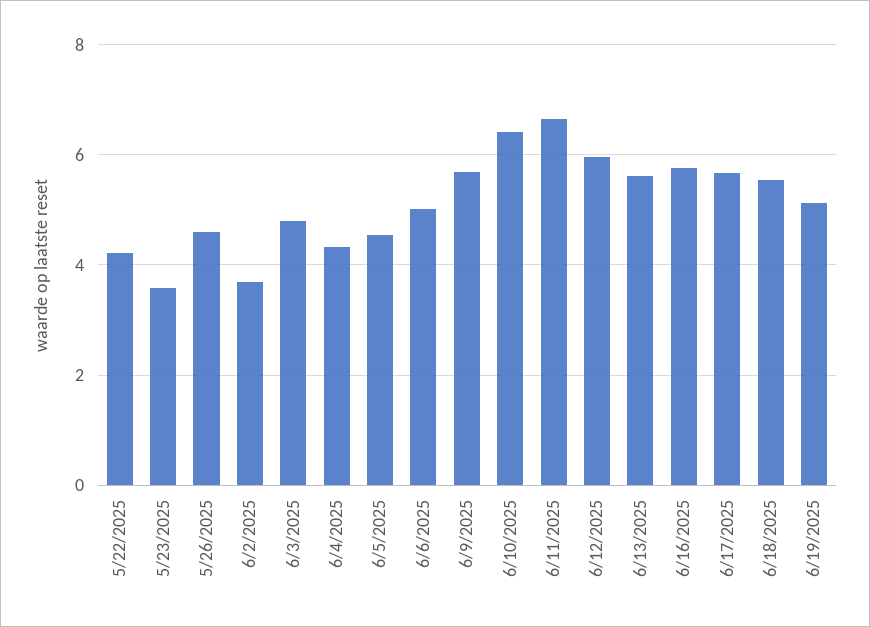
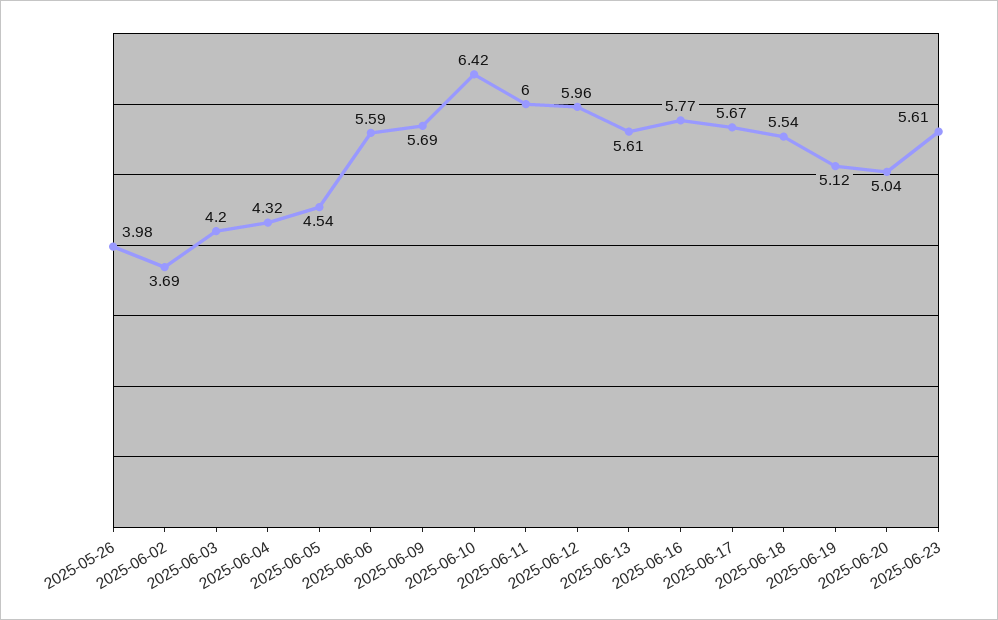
5/22/2025: 4.2 -> none
5/23/2025: 3.6 -> none
5/26/2025: 4.6 -> 3.98
6/3/2025: 4.8 -> 4.2
6/6/2025: 5 -> 5.59
6/11/2025: 6.6 -> 6
2025-06-20: none -> 5.04
2025-06-23: none -> 5.61

